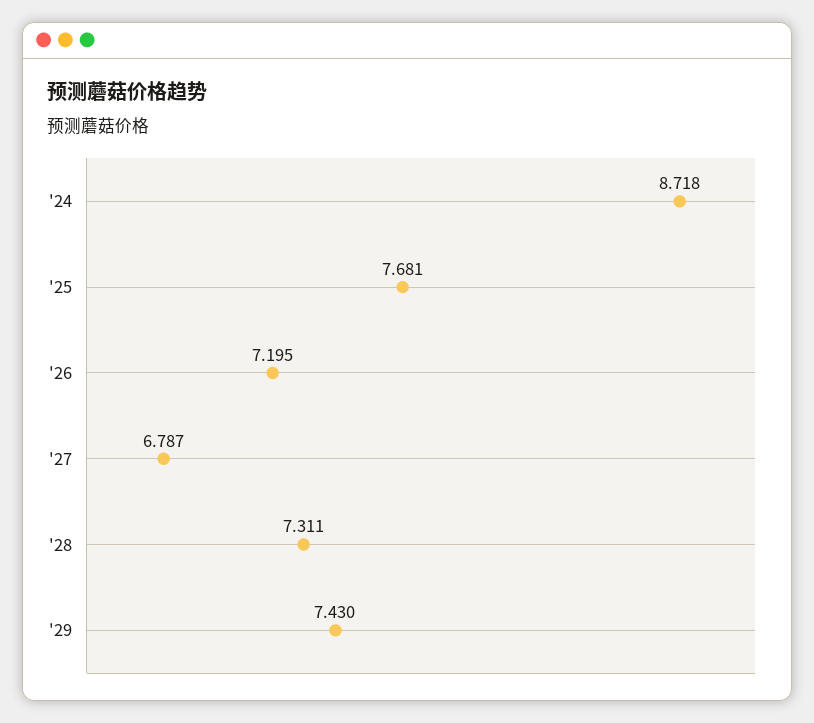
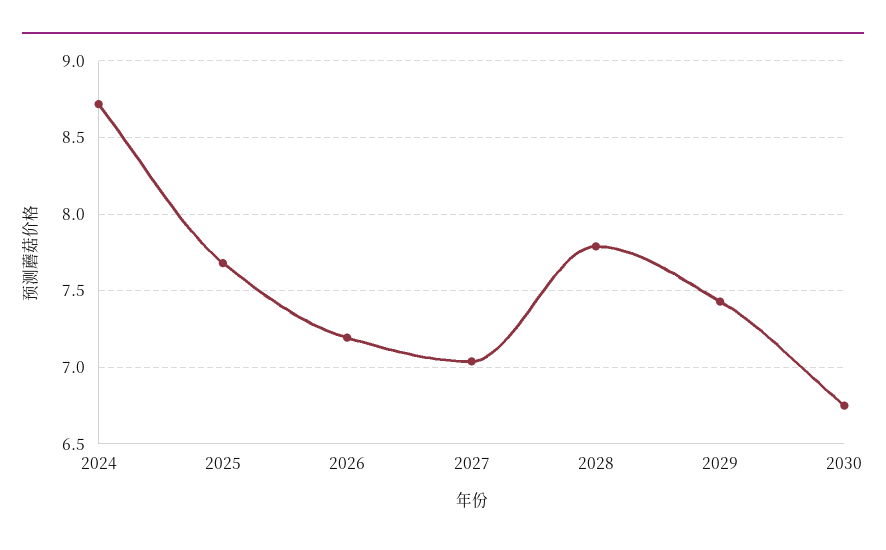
'27: 6.787 -> 7.05
'28: 7.311 -> 7.8
2030: none -> 6.75

